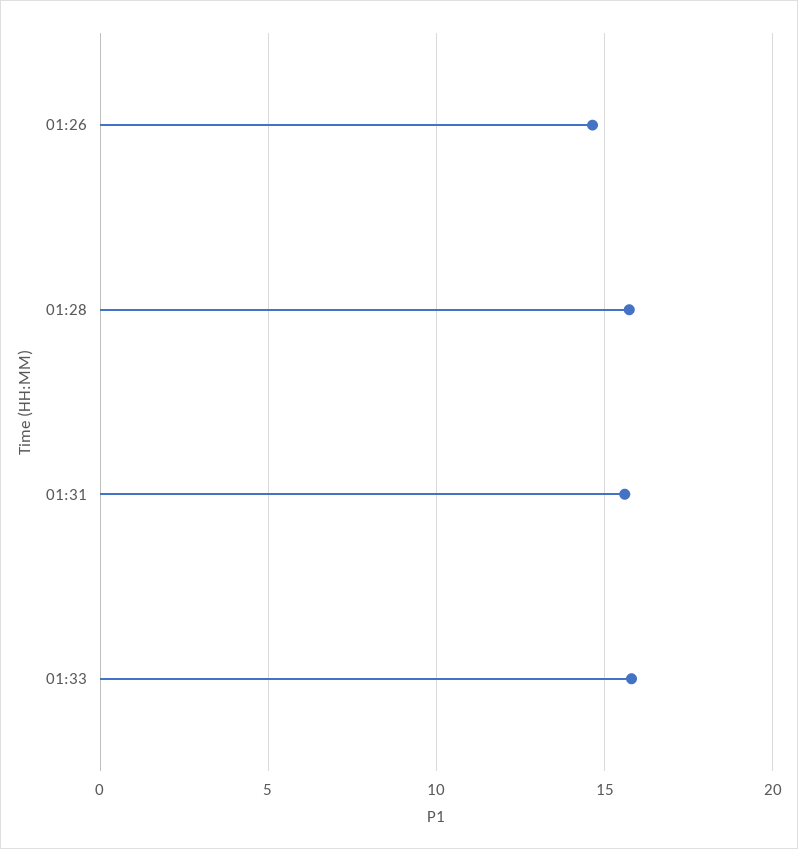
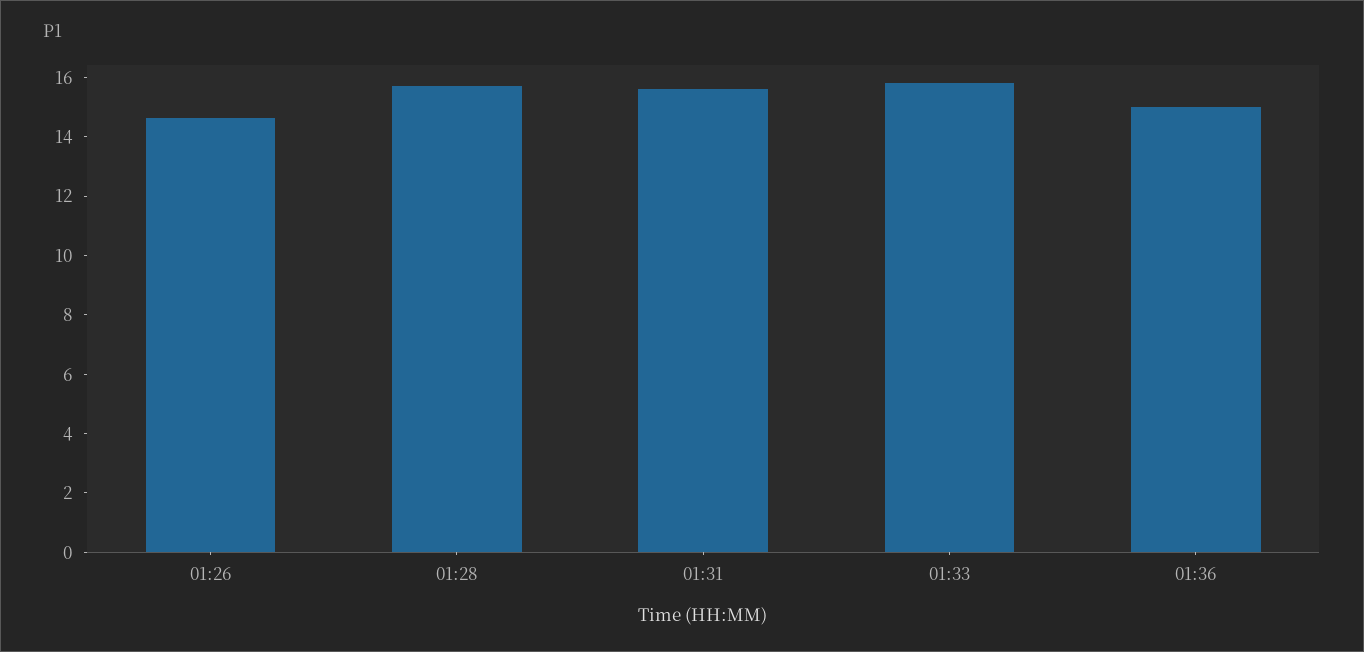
01:36: none -> 15

